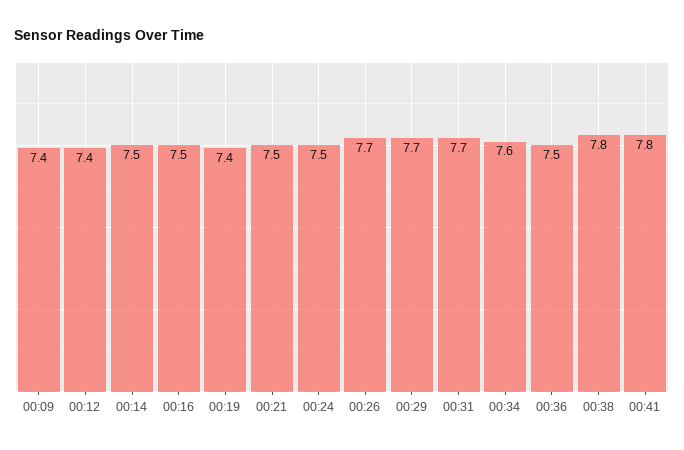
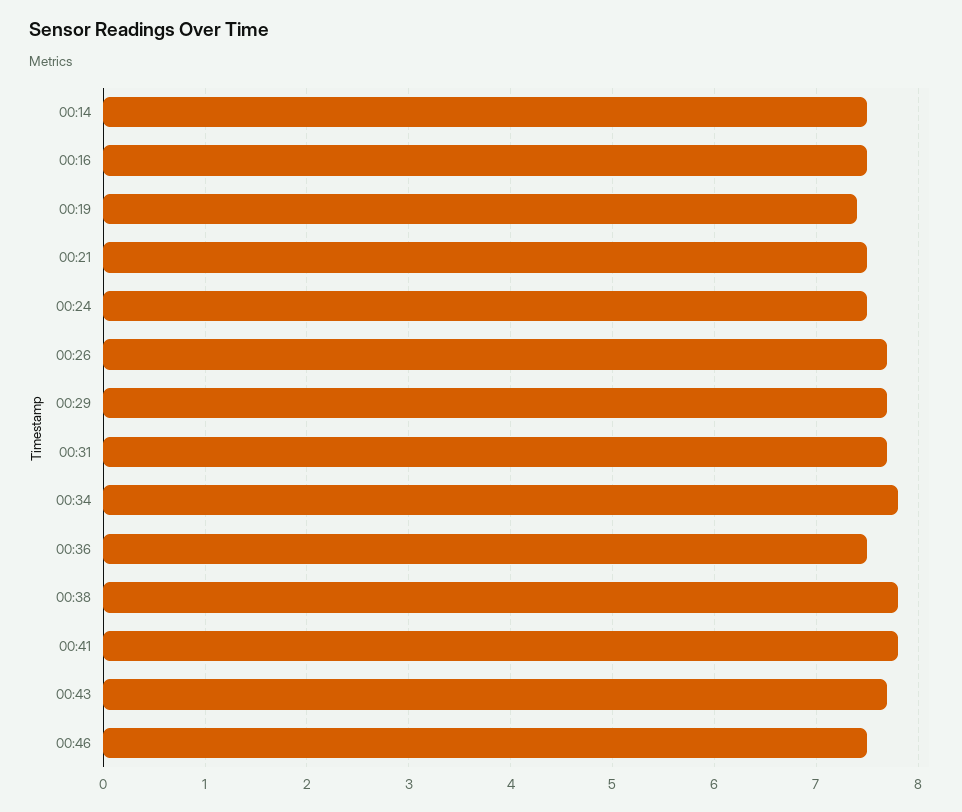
00:09: 7.4 -> none
00:12: 7.4 -> none
00:34: 7.6 -> 7.8
00:43: none -> 7.7
00:46: none -> 7.5

